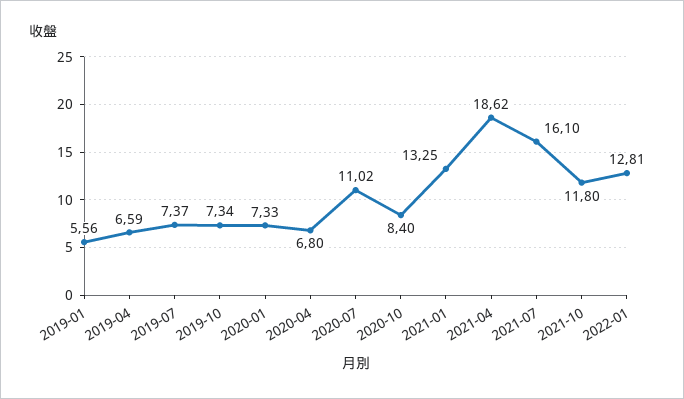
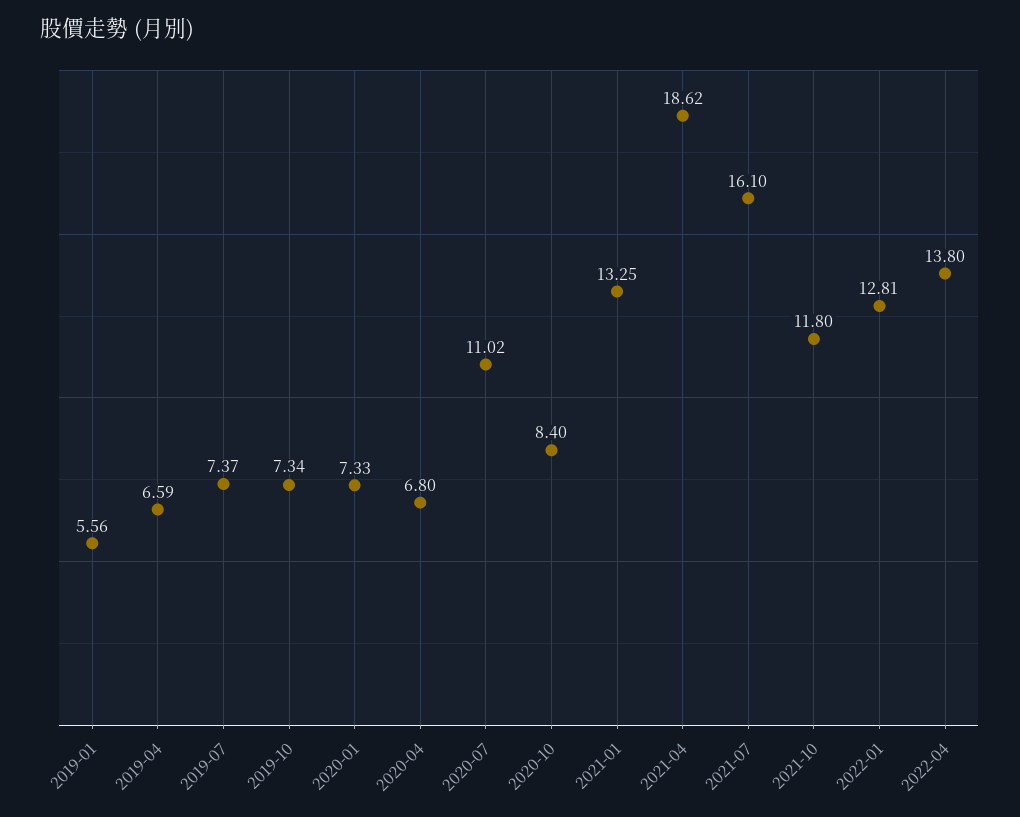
2022-04: none -> 13.8

